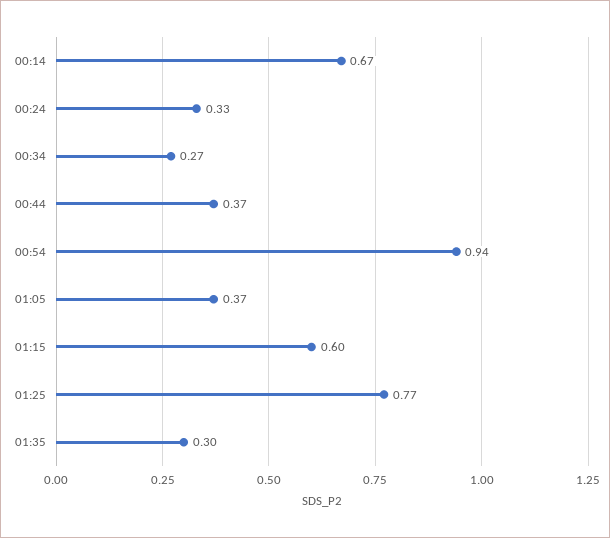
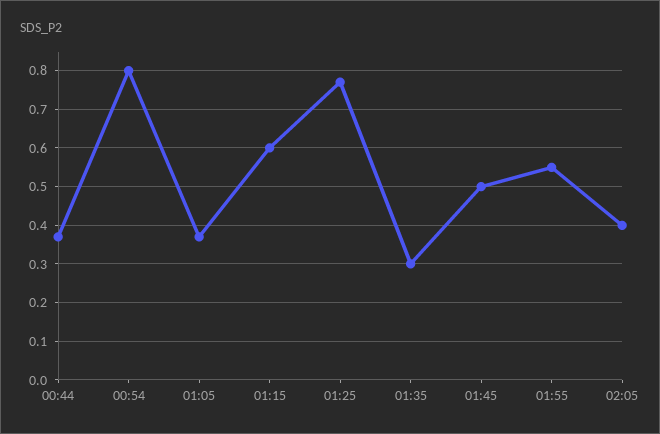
00:14: 0.67 -> none
00:24: 0.33 -> none
00:34: 0.27 -> none
00:54: 0.94 -> 0.8
01:45: none -> 0.5
01:55: none -> 0.55
02:05: none -> 0.4

